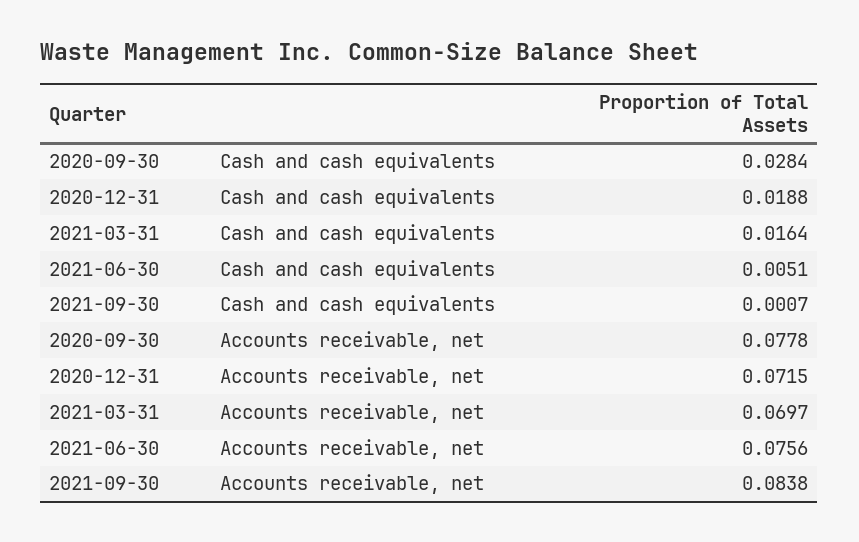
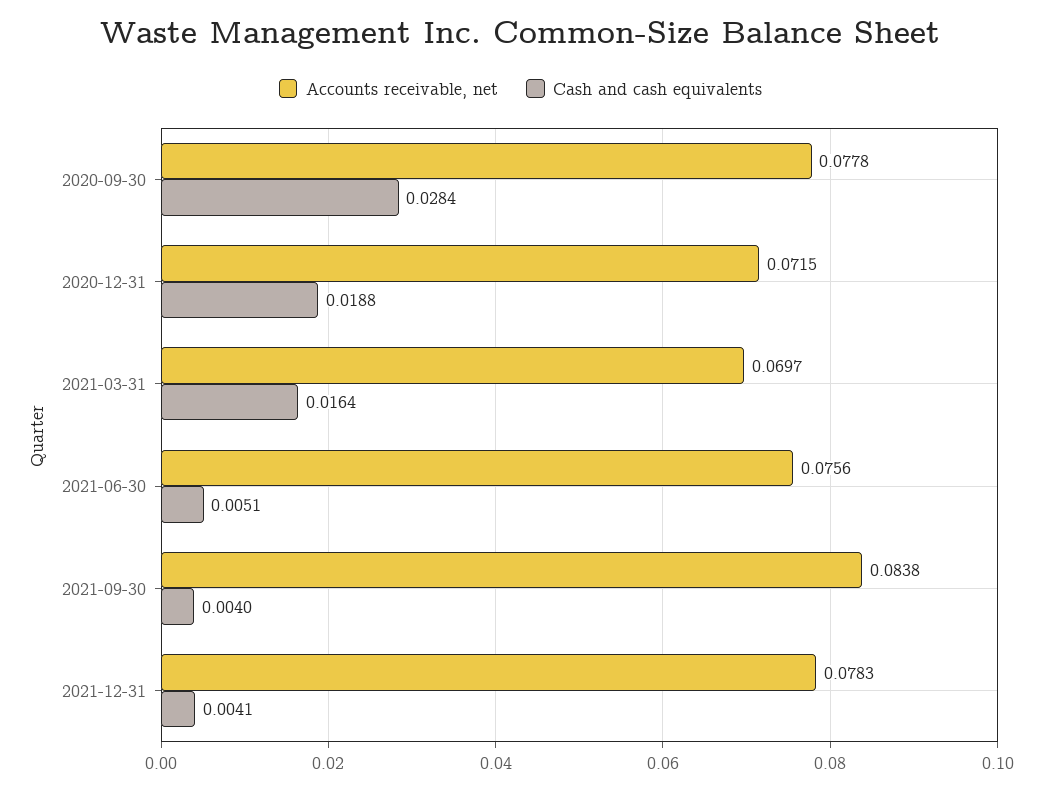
Cash and cash equivalents, 2021-09-30: 0.0007 -> 0.004
Accounts receivable, net, 2021-12-31: none -> 0.0783
Cash and cash equivalents, 2021-12-31: none -> 0.0041

